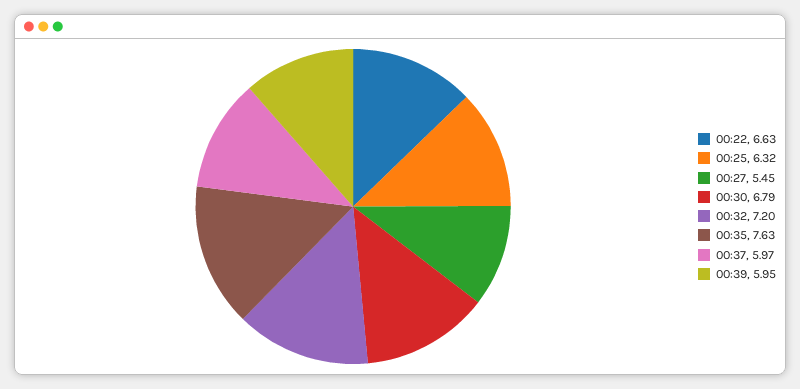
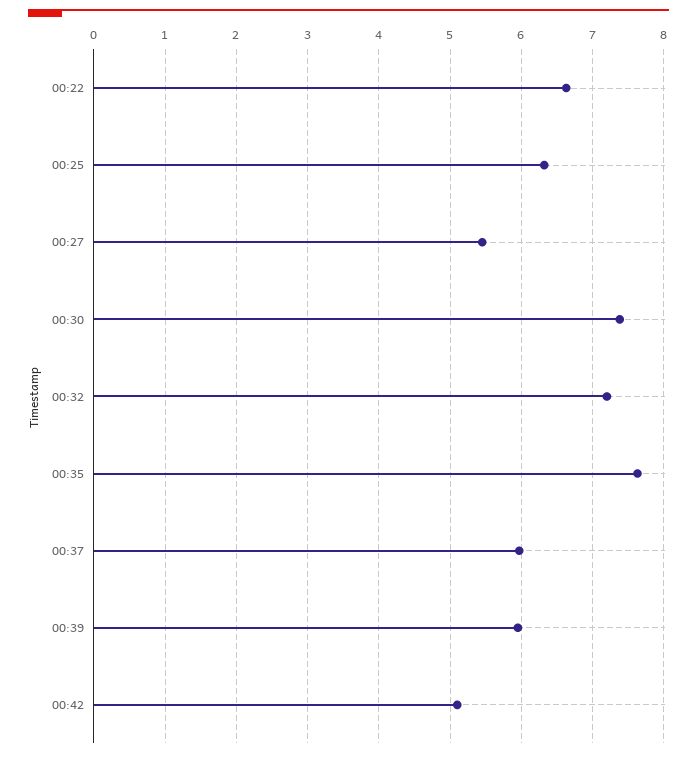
00:30: 6.79 -> 7.4
00:42: none -> 5.1

